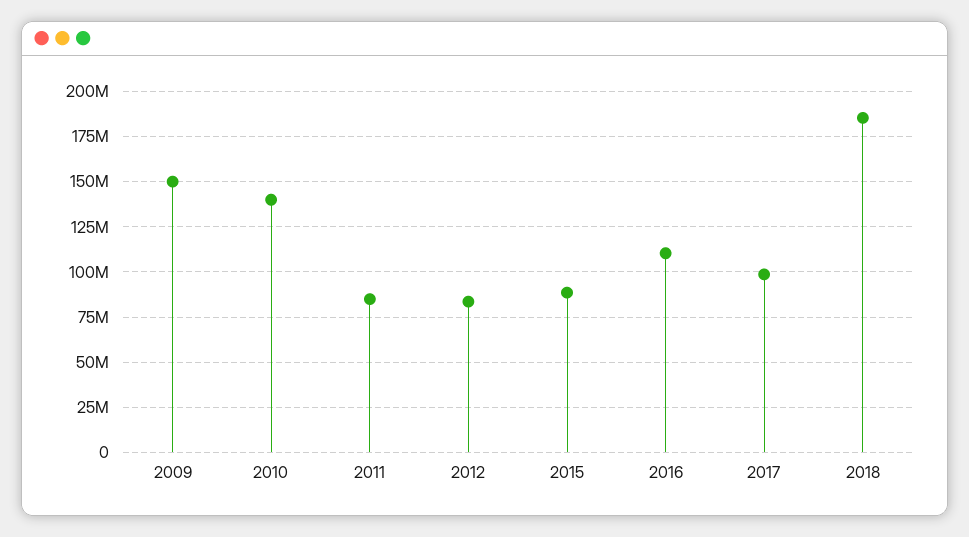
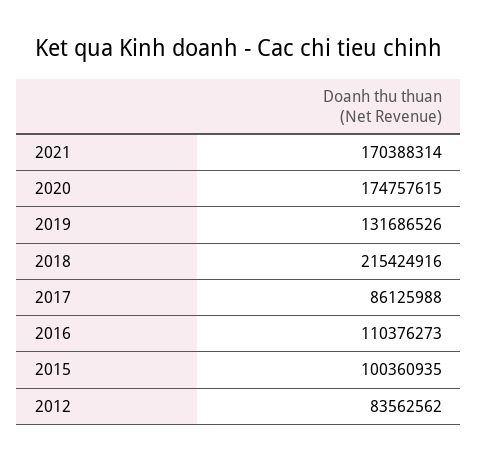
2009: 150000000 -> none
2010: 140000000 -> none
2011: 85000000 -> none
2015: 90000000 -> 100360935
2017: 100000000 -> 86125988
2018: 185000000 -> 215424916
2021: none -> 170388314
2020: none -> 174757615
2019: none -> 131686526

